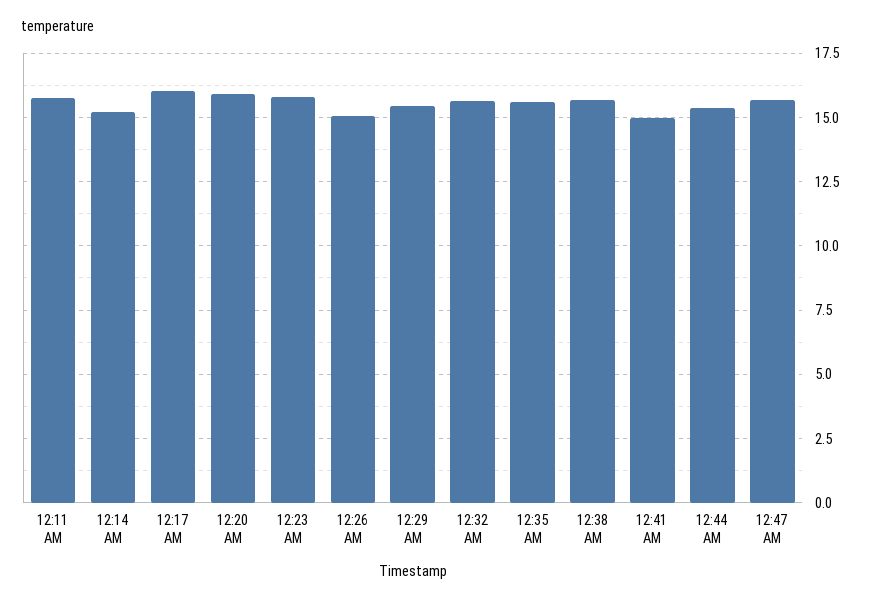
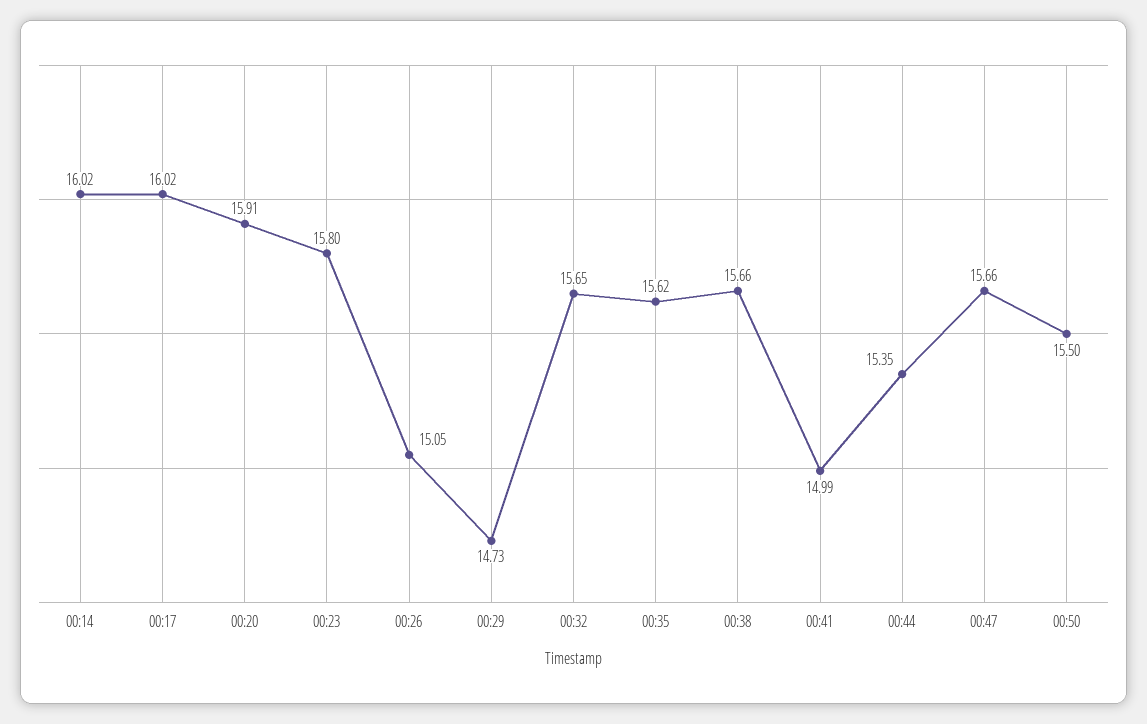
12:11 AM: 15.75 -> none
12:14 AM: 15.25 -> 16.02
12:29 AM: 15.5 -> 14.73
00:50: none -> 15.5

